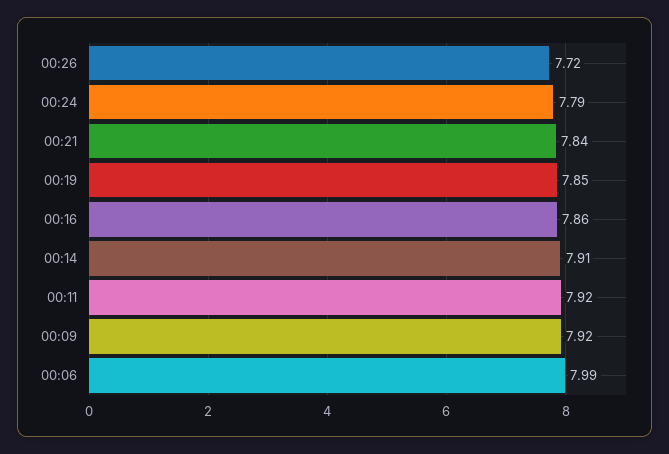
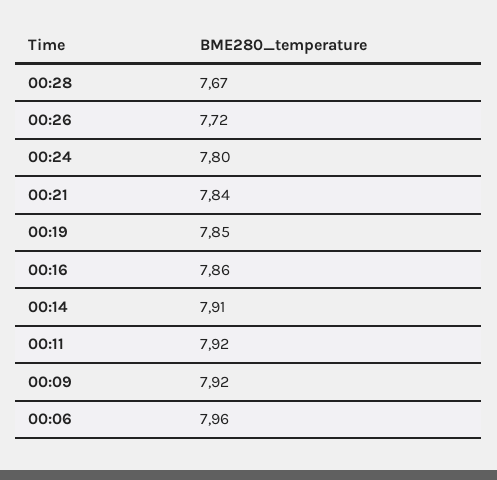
00:24: 7.79 -> 7.8
00:06: 7.99 -> 7.96
00:28: none -> 7.67

